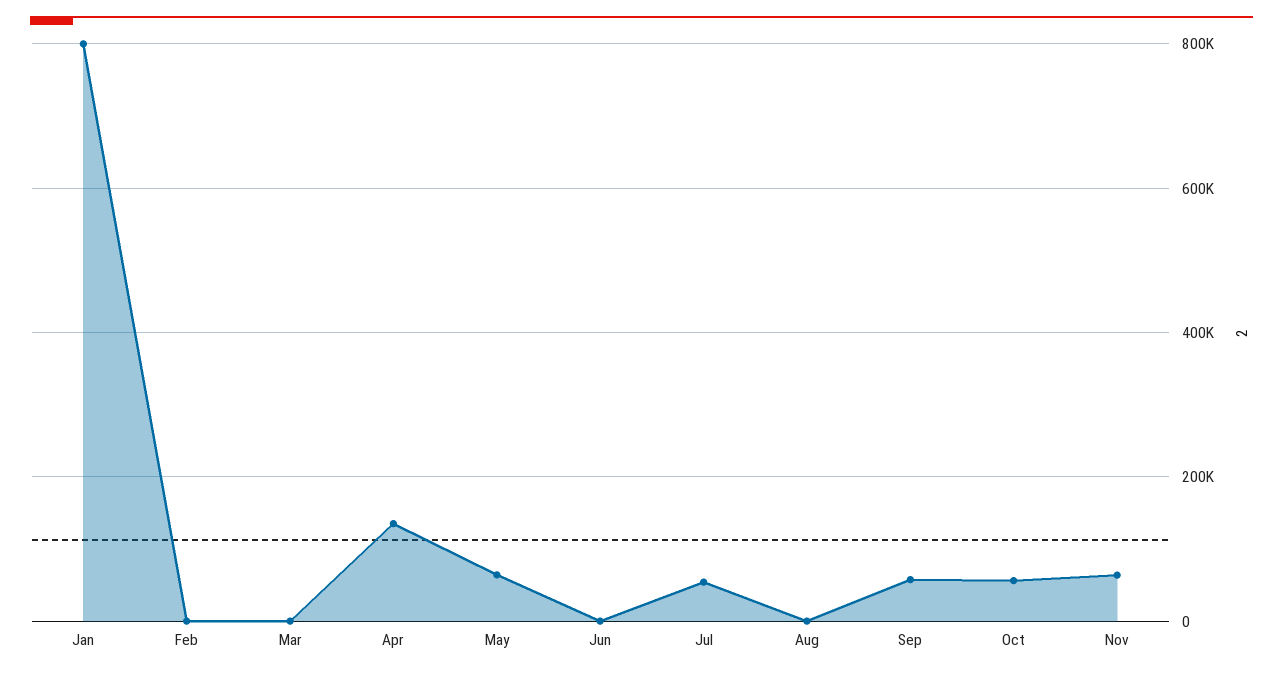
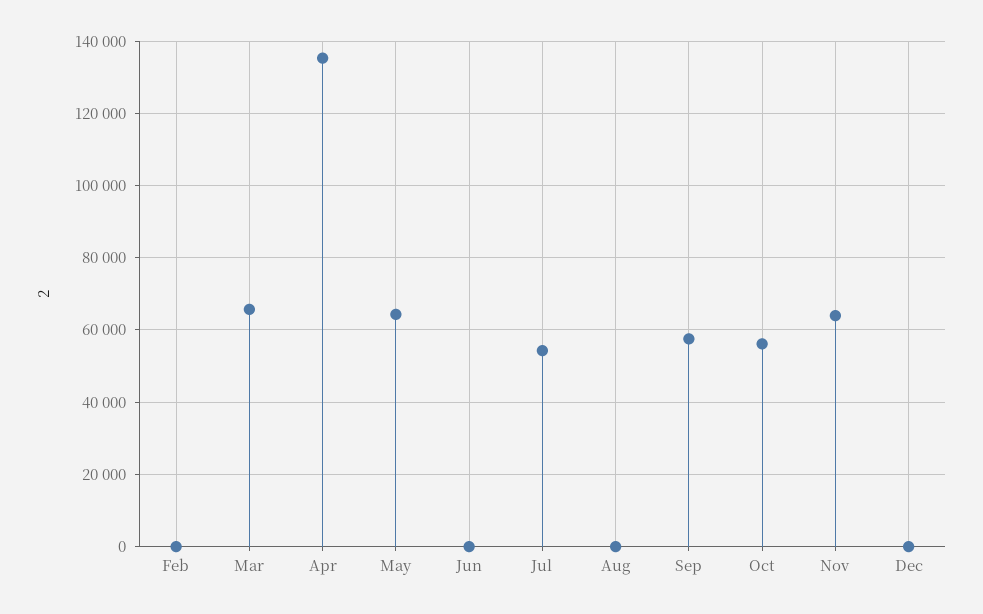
Jan: 800000 -> none
Mar: 0 -> 66000
Dec: none -> 0

